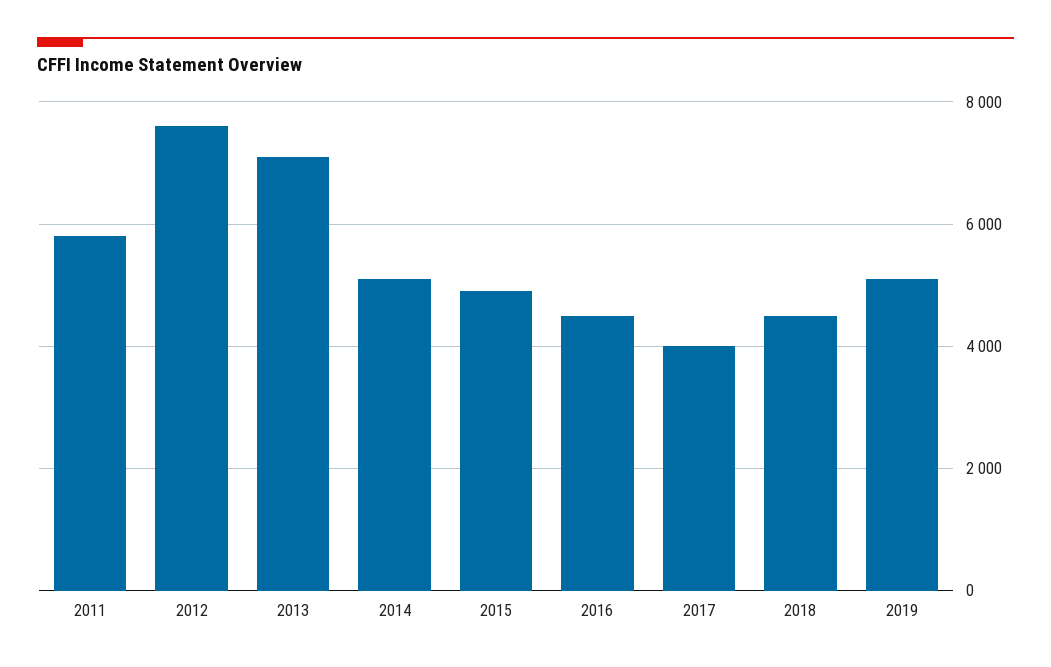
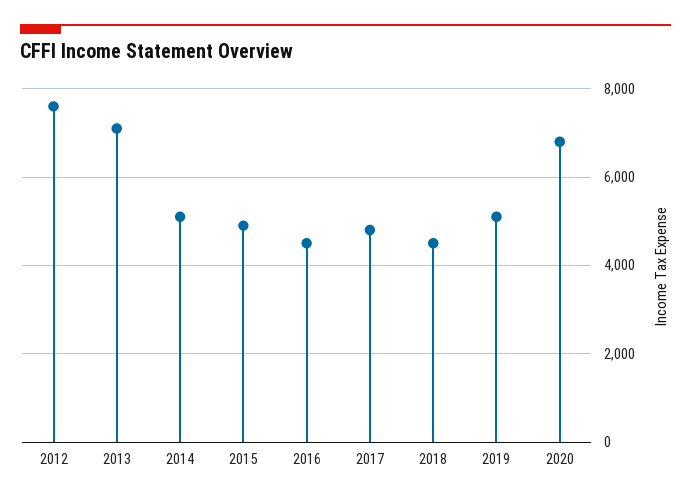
2011: 5800 -> none
2017: 4000 -> 4800
2020: none -> 6800

